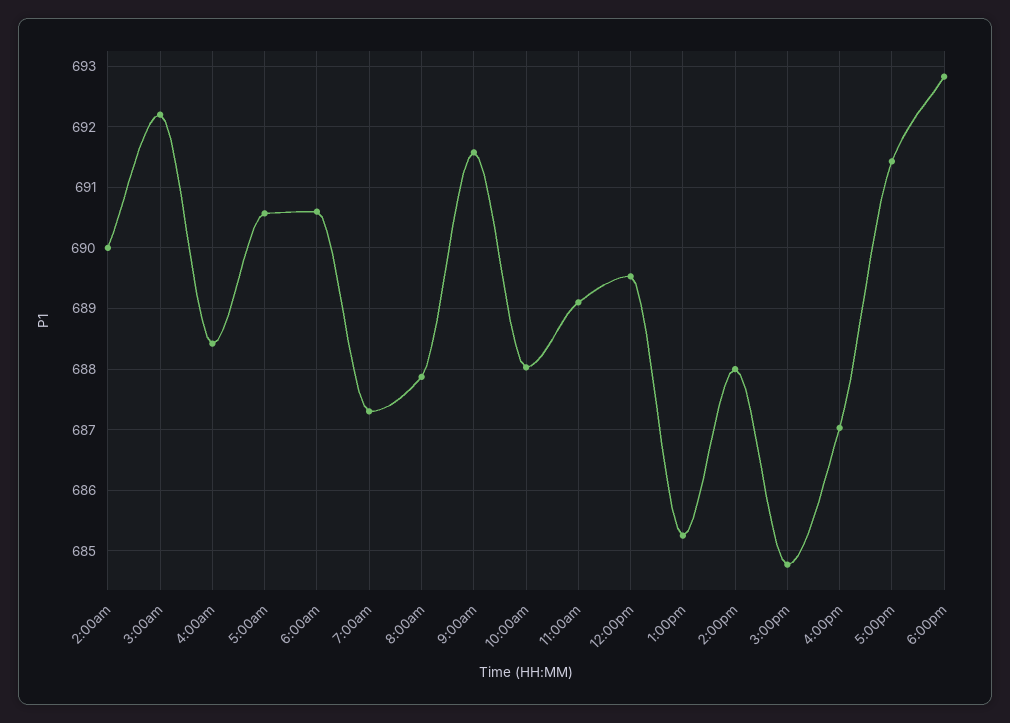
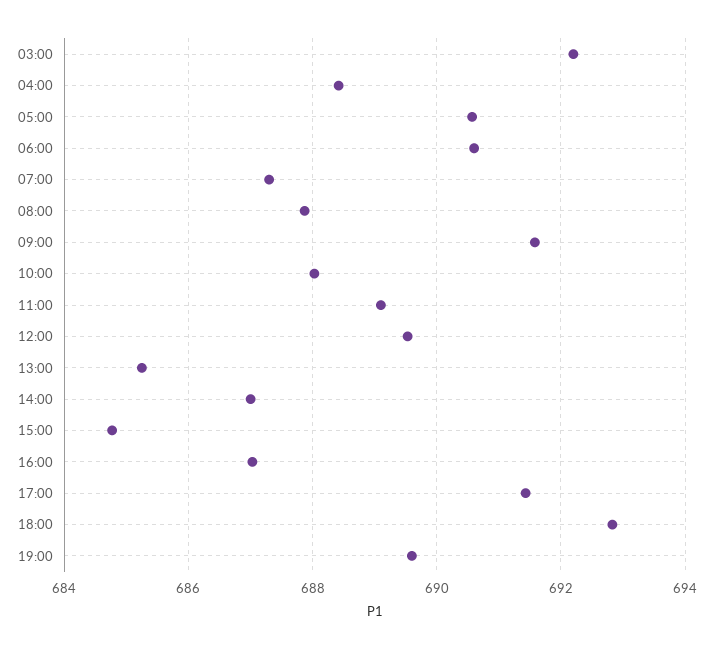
2:00am: 690 -> none
2:00pm: 688 -> 687
19:00: none -> 689.6

